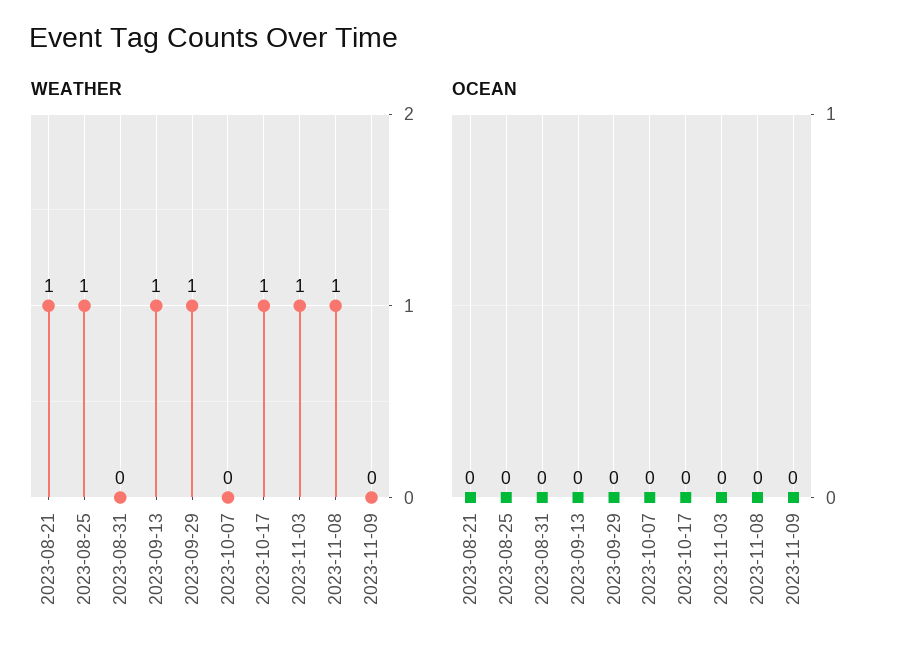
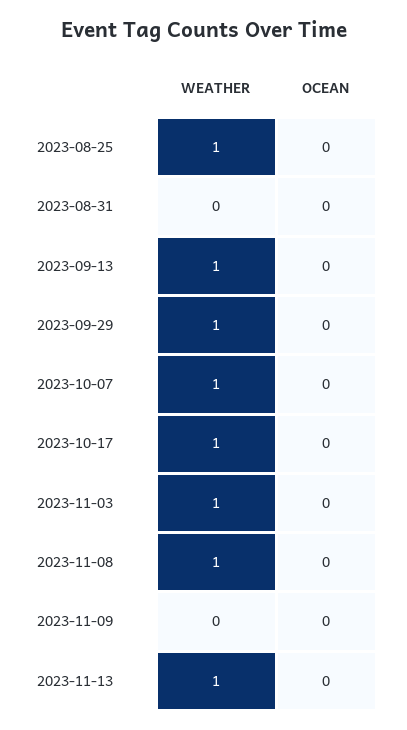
WEATHER, 2023-08-21: 1 -> none
WEATHER, 2023-10-07: 0 -> 1
OCEAN, 2023-08-21: 0 -> none
WEATHER, 2023-11-13: none -> 1
OCEAN, 2023-11-13: none -> 0

